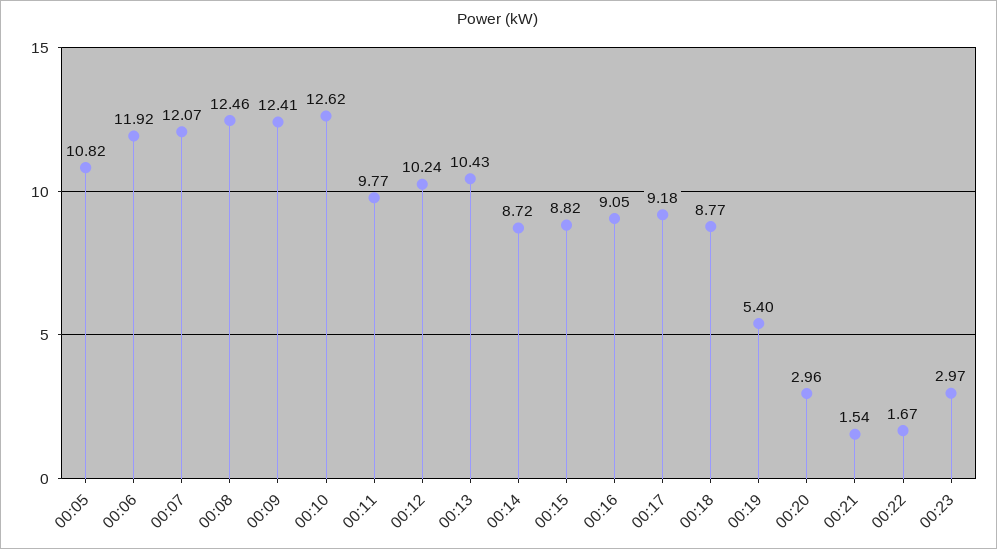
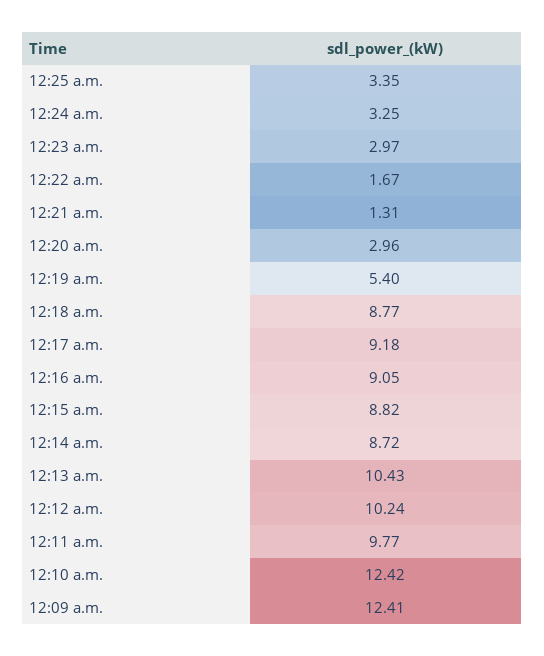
00:05: 10.82 -> none
00:06: 11.92 -> none
00:07: 12.07 -> none
00:08: 12.46 -> none
00:10: 12.62 -> 12.42
00:21: 1.54 -> 1.31
12:25 a.m.: none -> 3.35
12:24 a.m.: none -> 3.25

